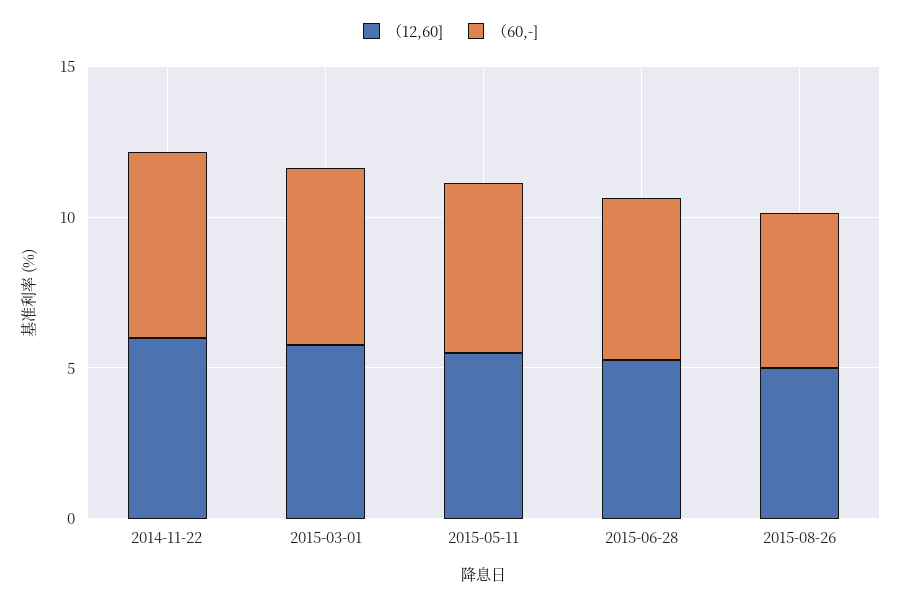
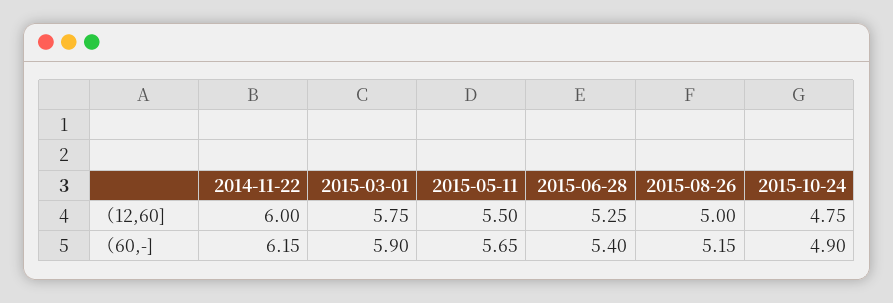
（12,60], 2015-10-24: none -> 4.75
（60,-], 2015-10-24: none -> 4.9

